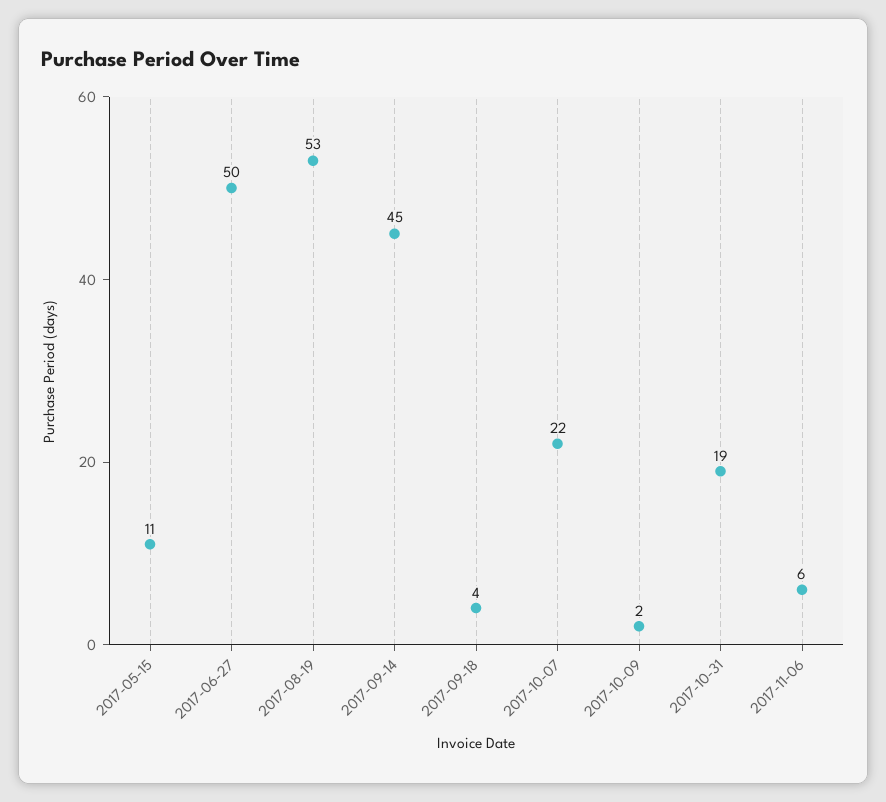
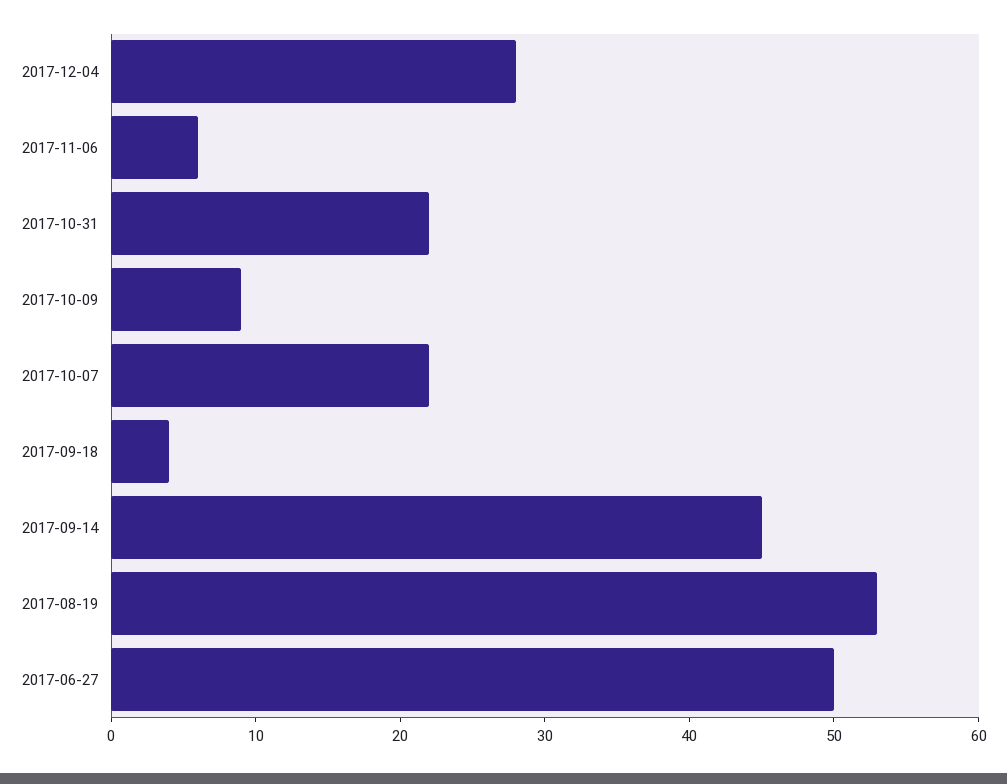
2017-05-15: 11 -> none
2017-10-09: 2 -> 9
2017-10-31: 19 -> 22
2017-12-04: none -> 28

